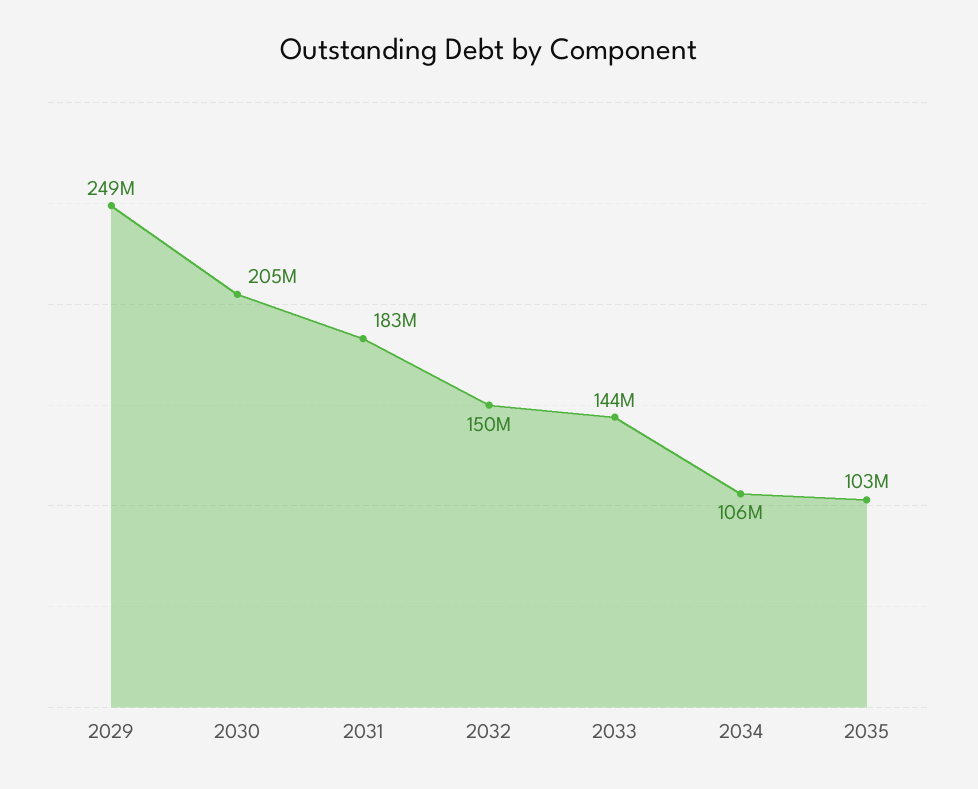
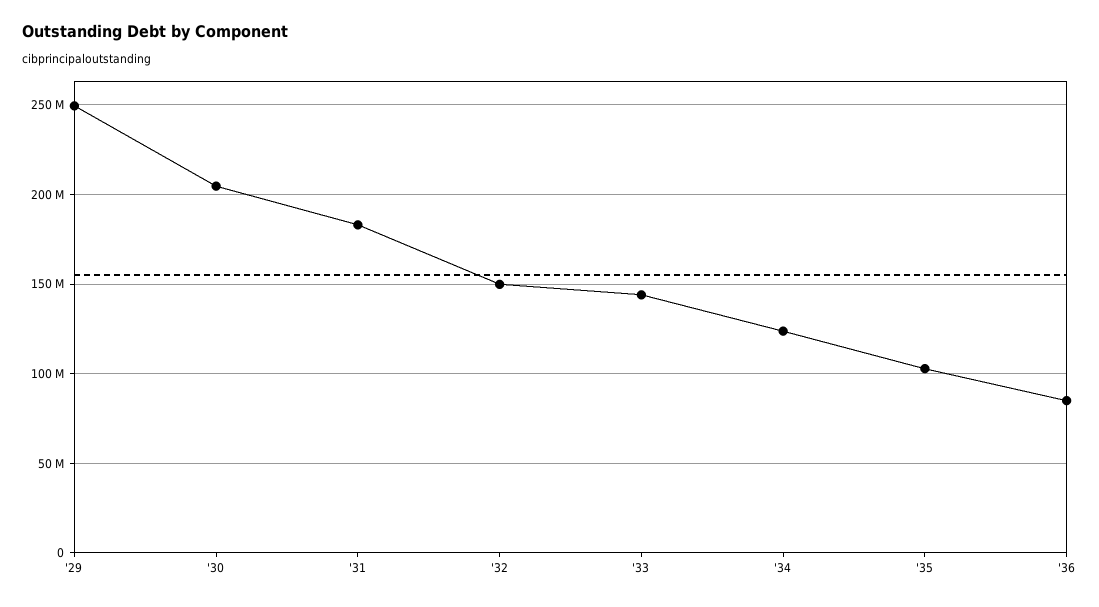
2034: 106000000 -> 125000000
'36: none -> 85000000

